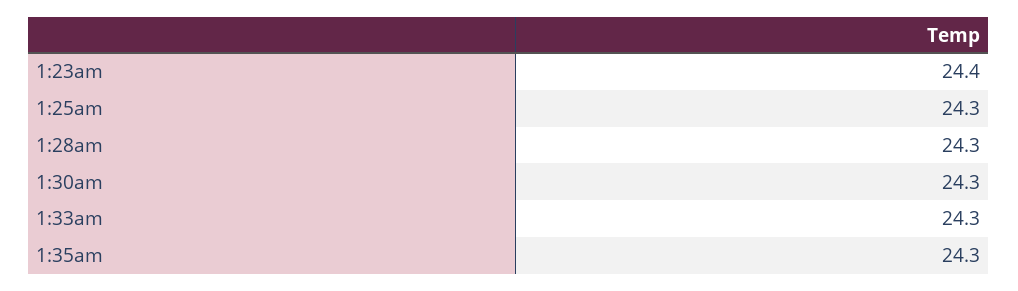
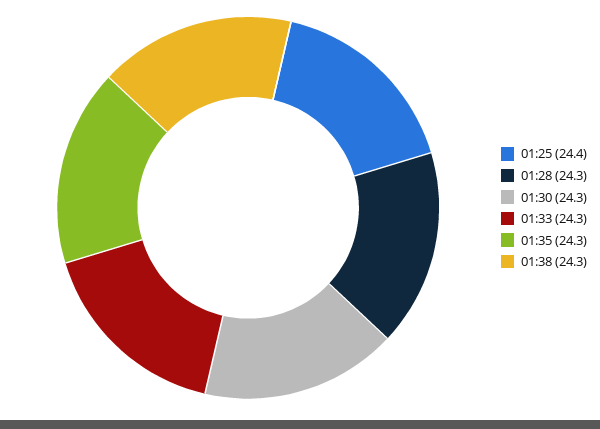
1:23am: 24.4 -> none
1:25am: 24.3 -> 24.4
01:38: none -> 24.3

